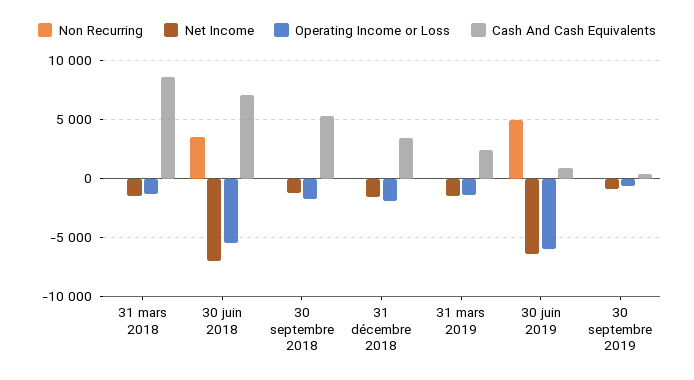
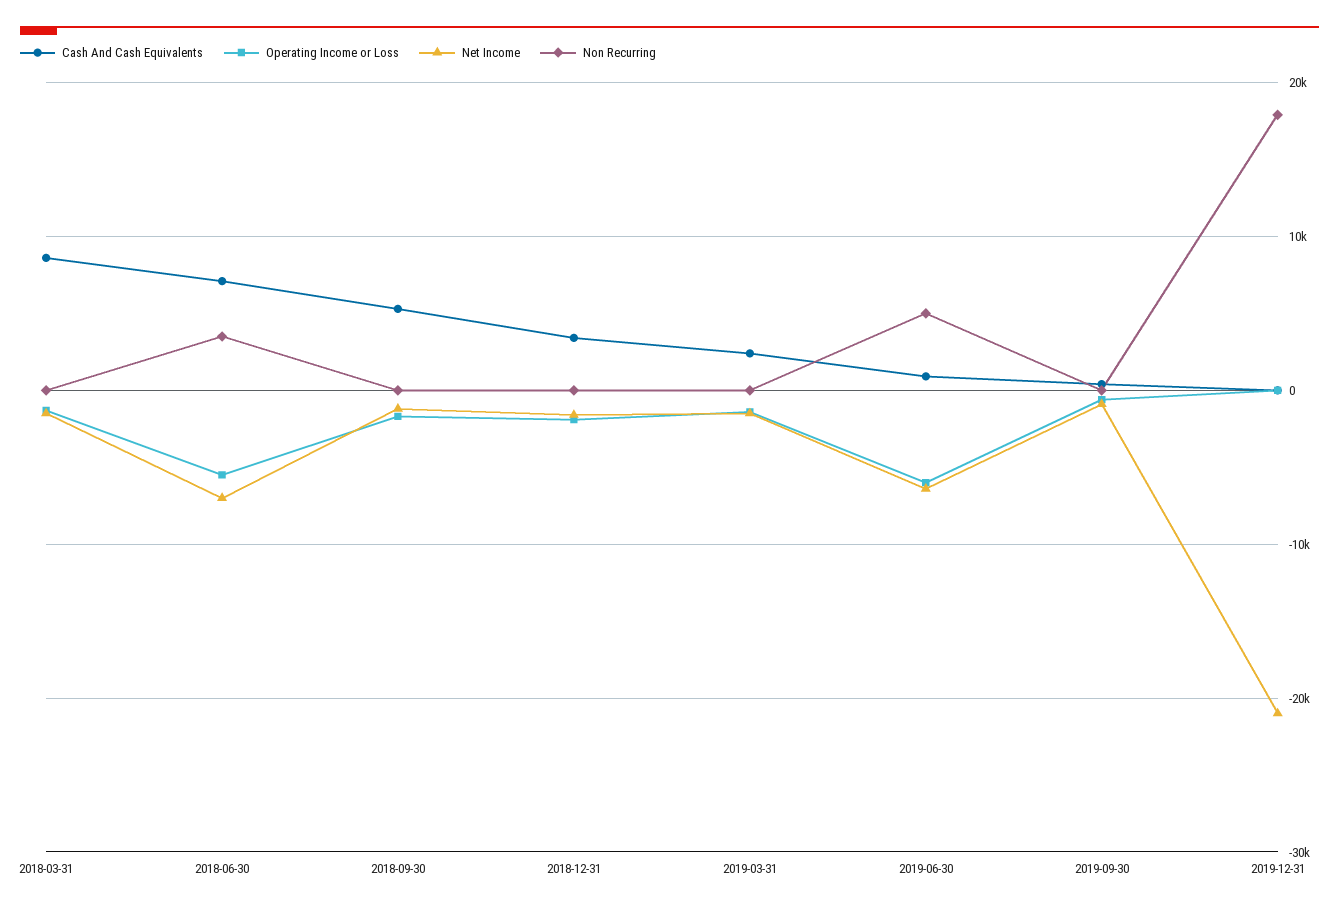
Cash And Cash Equivalents, 2019-12-31: none -> 0
Operating Income or Loss, 2019-12-31: none -> 0
Net Income, 2019-12-31: none -> -21000
Non Recurring, 2019-12-31: none -> 18000

